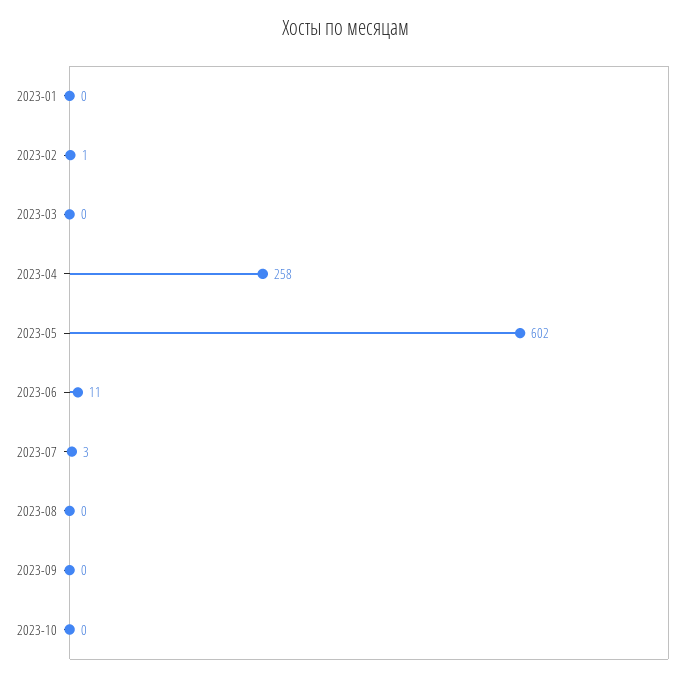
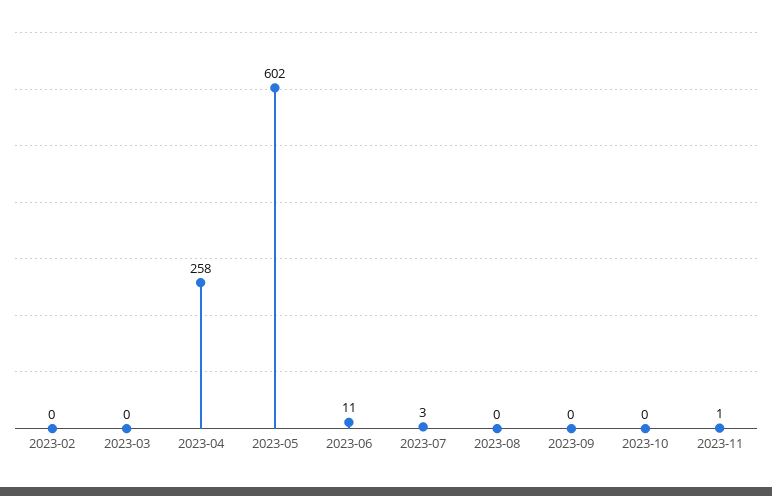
2023-01: 0 -> none
2023-02: 1 -> 0
2023-11: none -> 1

